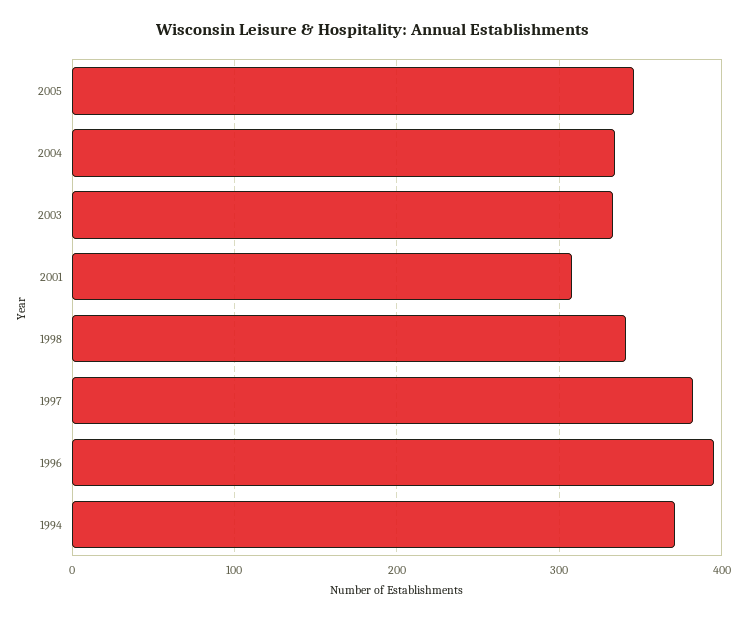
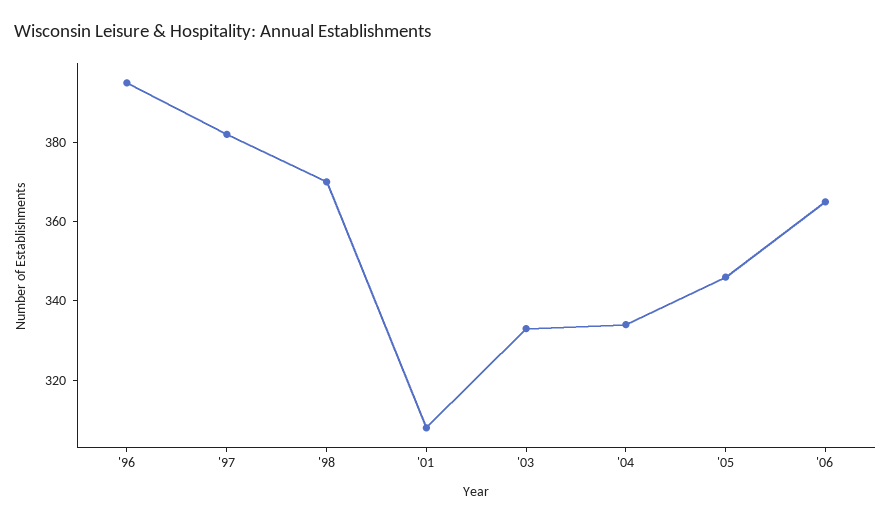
1998: 340 -> 370
1994: 370 -> none
'06: none -> 365

